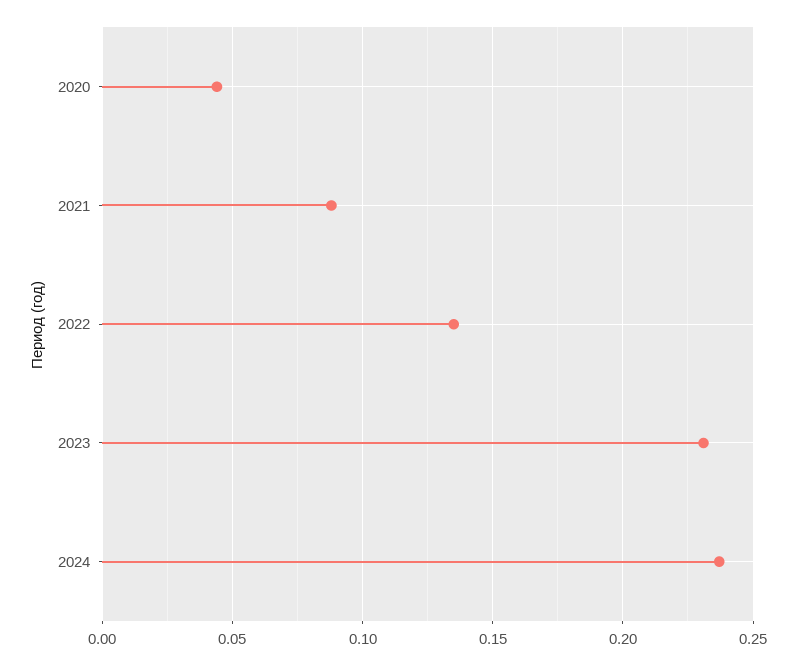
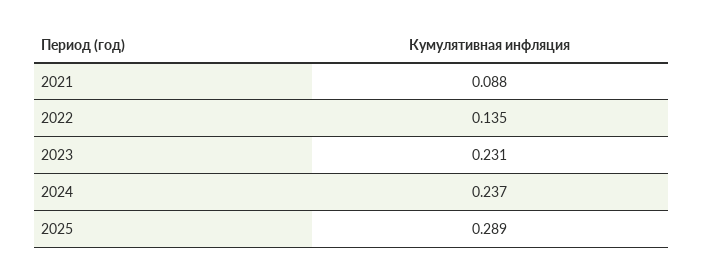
2020: 0.045 -> none
2025: none -> 0.289

